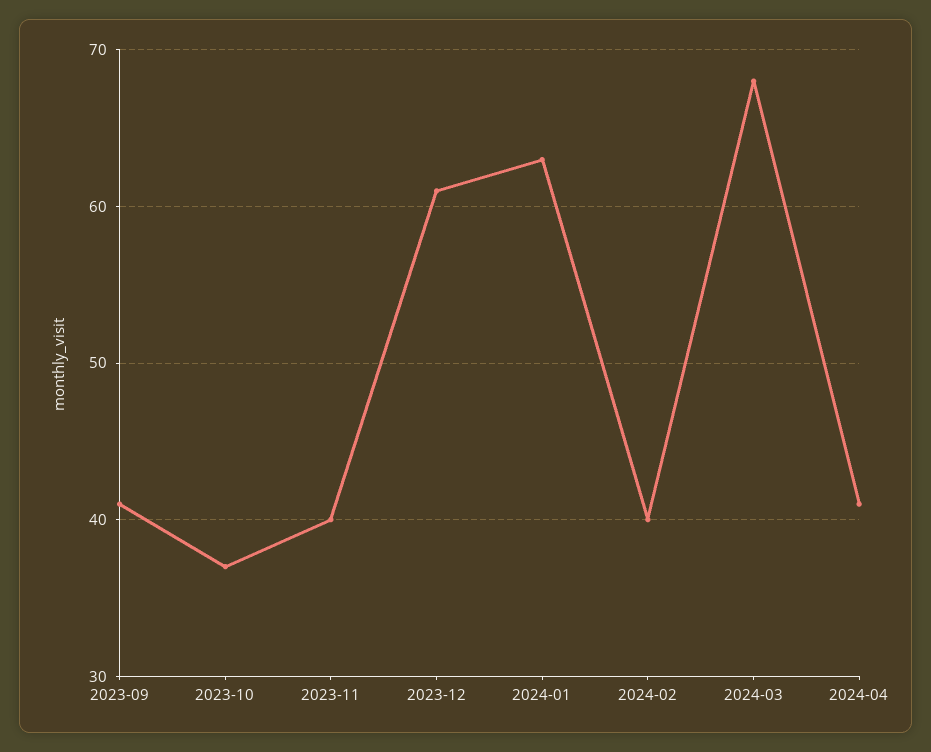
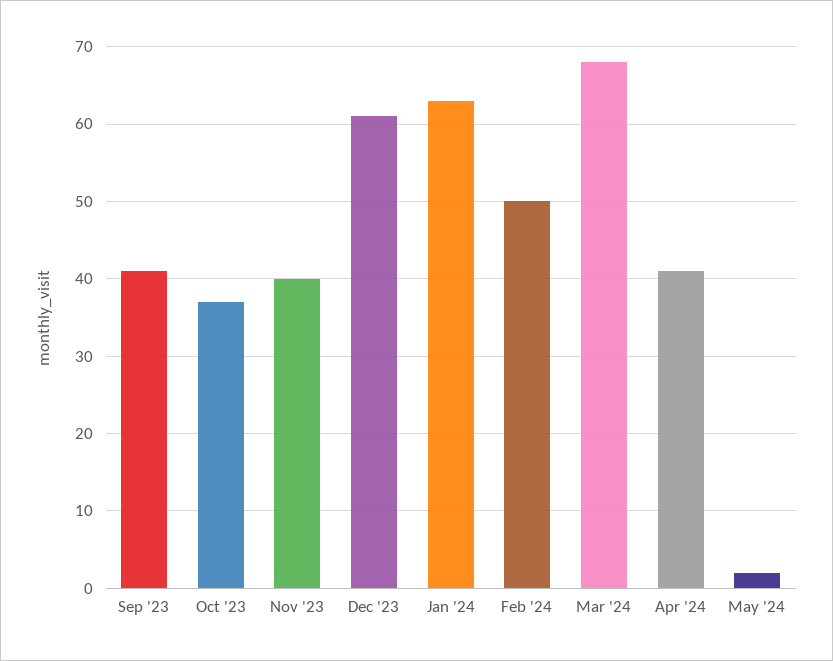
2024-02: 40 -> 50
May '24: none -> 2

